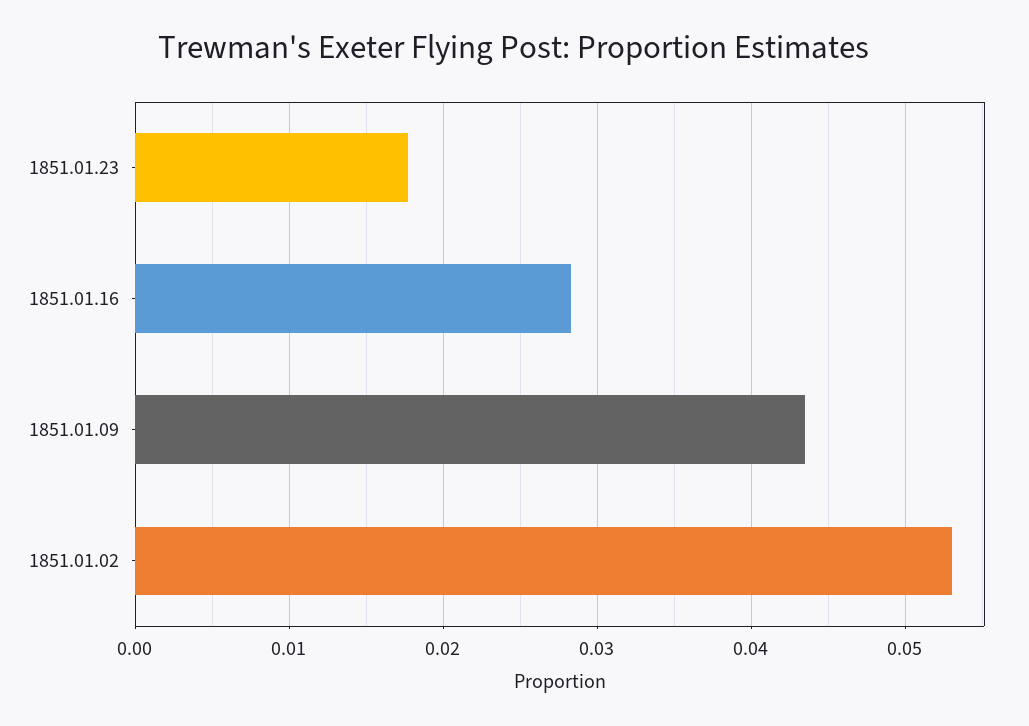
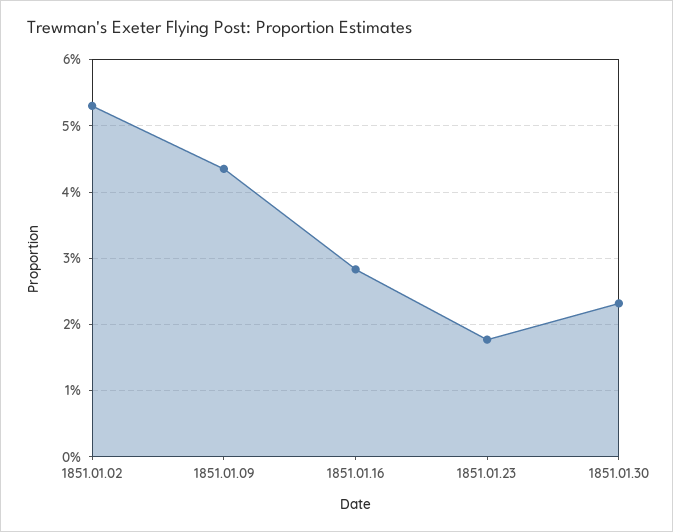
1851.01.30: none -> 0.023

